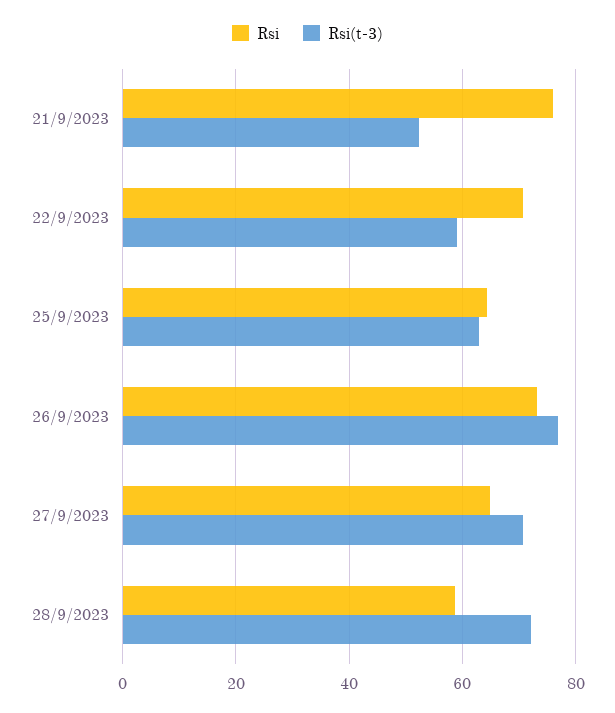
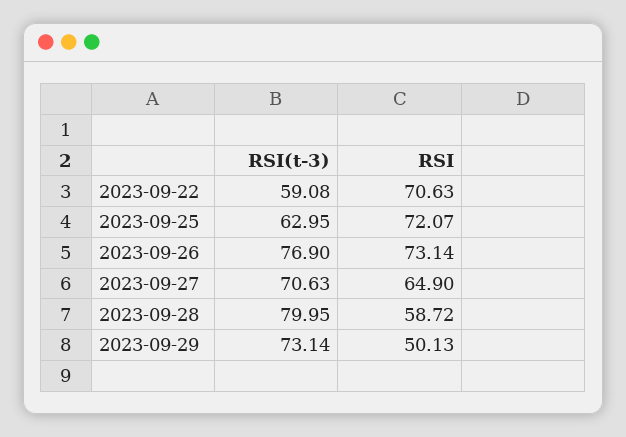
Rsi, 21/9/2023: 76 -> none
Rsi(t-3), 21/9/2023: 52 -> none
Rsi, 25/9/2023: 64 -> 72.07
Rsi(t-3), 28/9/2023: 72 -> 79.95
Rsi(t-3), 2023-09-29: none -> 73.14
Rsi, 2023-09-29: none -> 50.13

